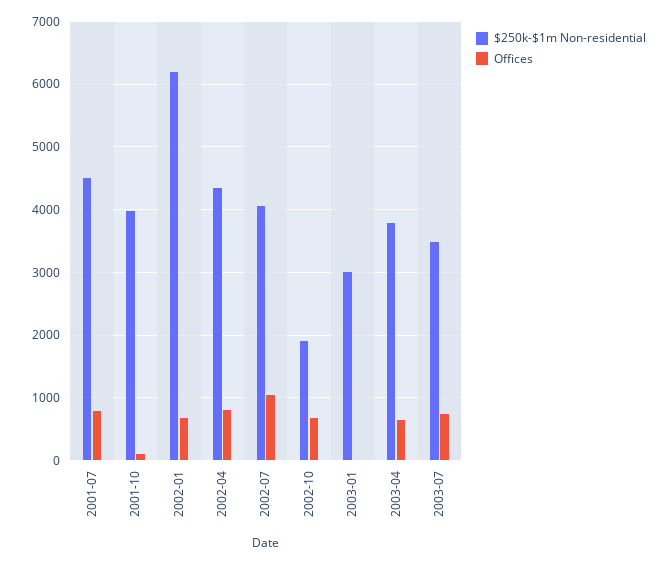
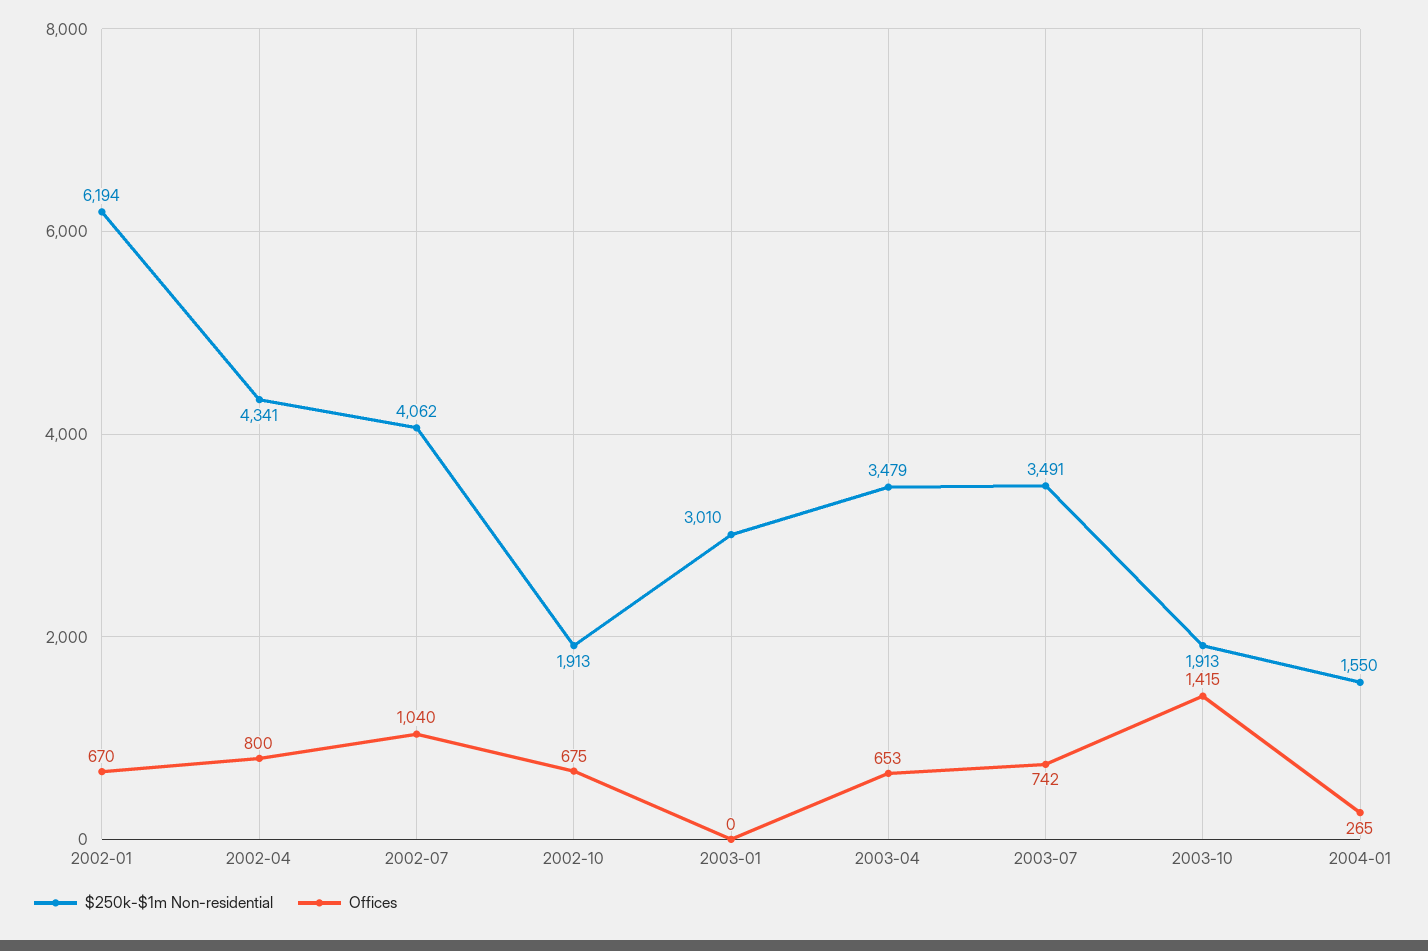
$250k-$1m Non-residential, 2001-07: 4500 -> none
Offices, 2001-07: 800 -> none
$250k-$1m Non-residential, 2001-10: 4000 -> none
Offices, 2001-10: 100 -> none
$250k-$1m Non-residential, 2003-04: 3800 -> 3479
$250k-$1m Non-residential, 2003-10: none -> 1913
Offices, 2003-10: none -> 1415
$250k-$1m Non-residential, 2004-01: none -> 1550
Offices, 2004-01: none -> 265

